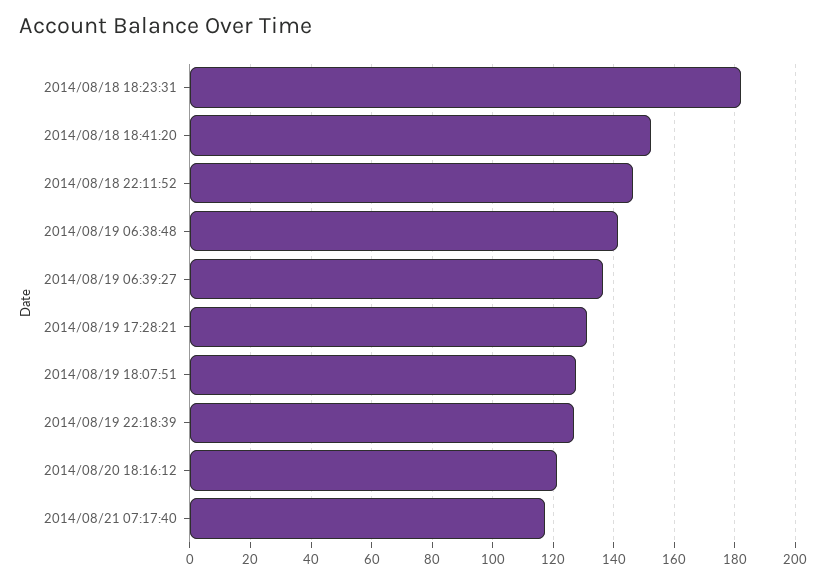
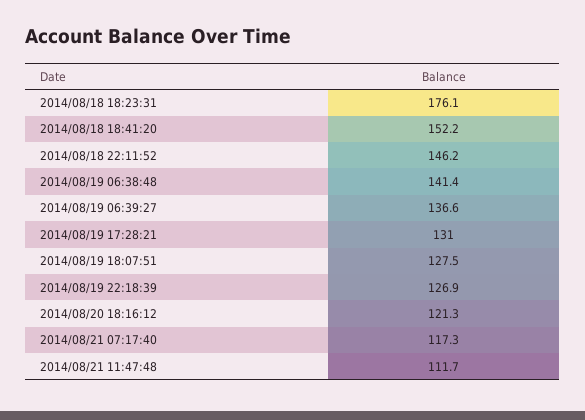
2014/08/18 18:23:31: 182 -> 176.1
2014/08/21 11:47:48: none -> 111.7

